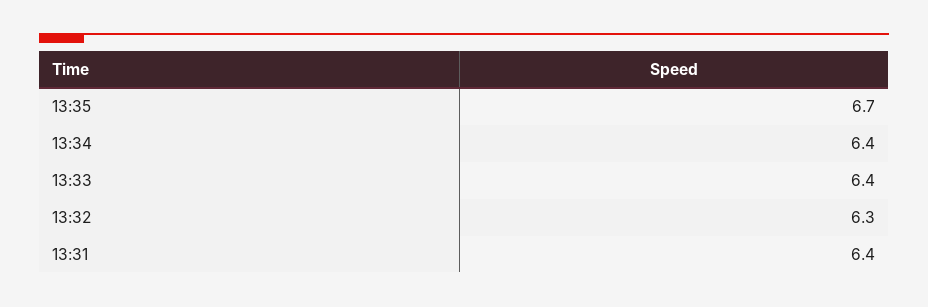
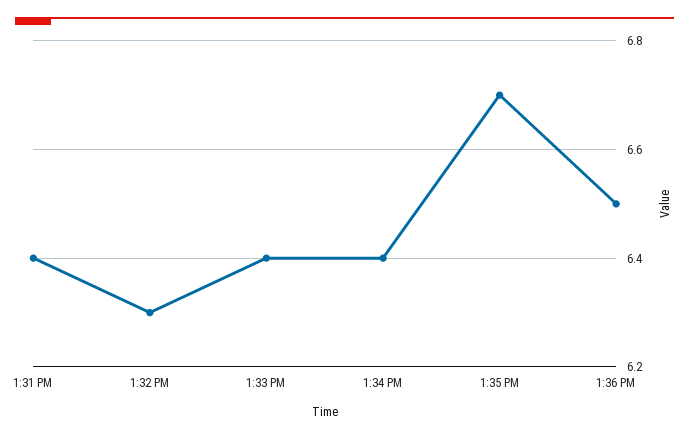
1:36 PM: none -> 6.5

